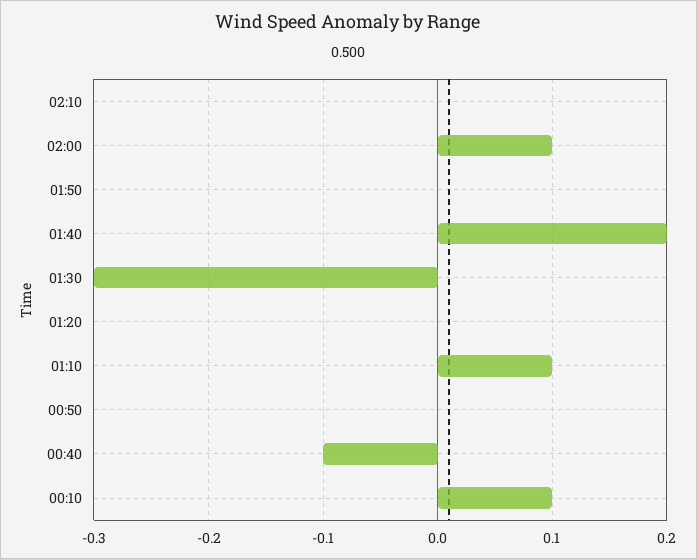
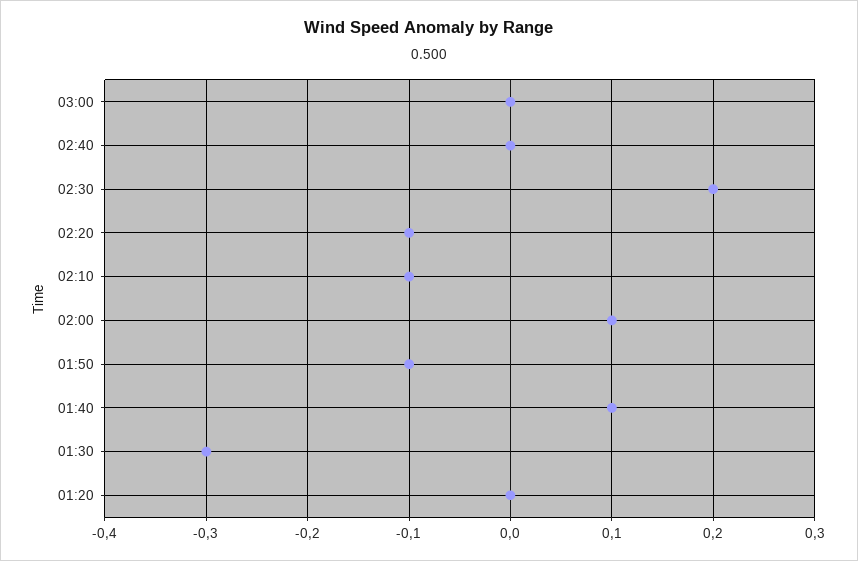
02:10: 0 -> -0.1
01:50: 0 -> -0.1
01:40: 0.2 -> 0.1
01:10: 0.1 -> none
00:50: 0 -> none
00:40: -0.1 -> none
00:10: 0.1 -> none
03:00: none -> 0
02:40: none -> 0
02:30: none -> 0.2
02:20: none -> -0.1

